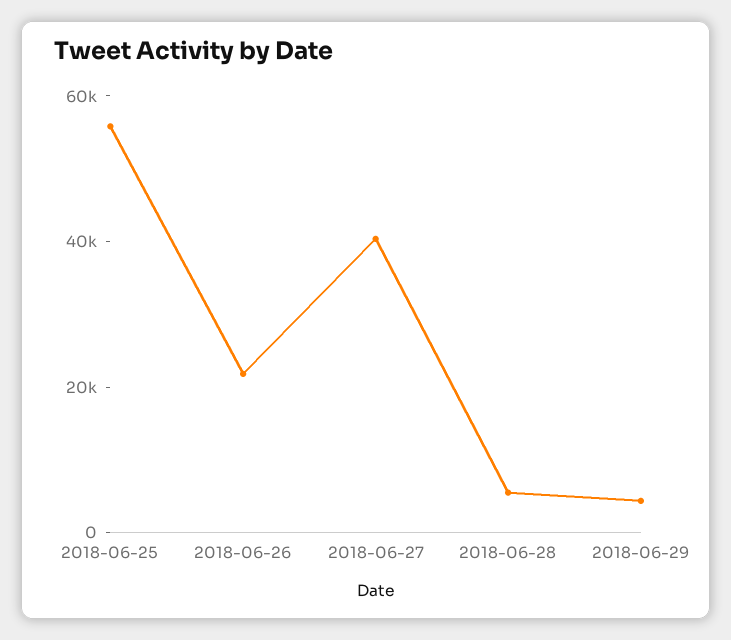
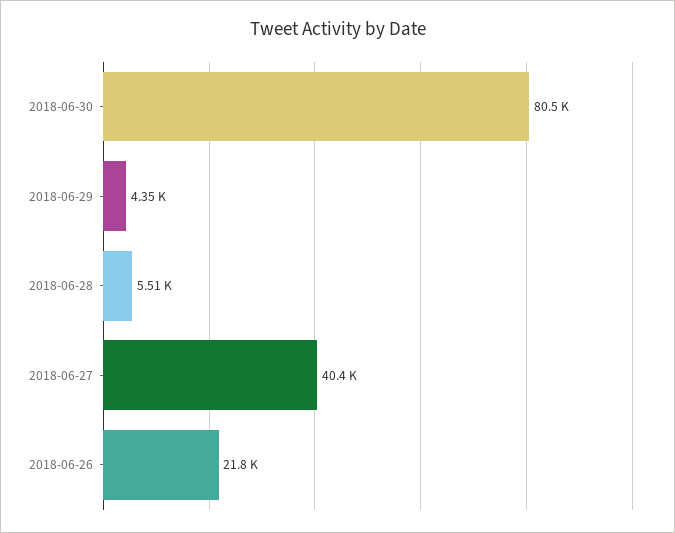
2018-06-25: 55000 -> none
2018-06-30: none -> 80500

